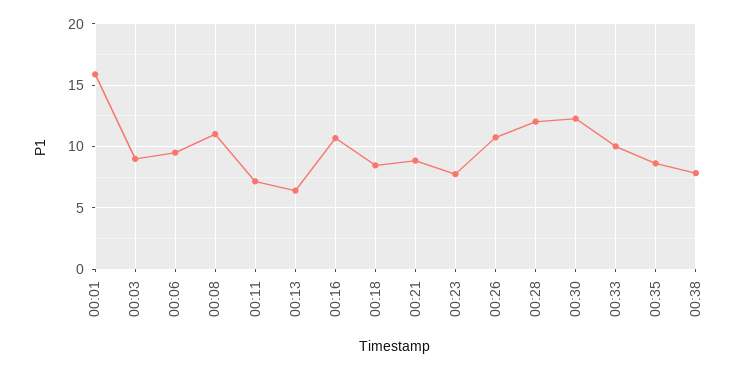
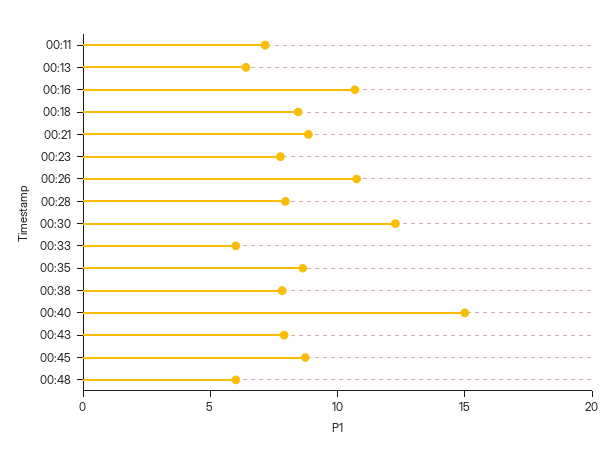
00:01: 16 -> none
00:03: 9 -> none
00:06: 9.5 -> none
00:08: 11 -> none
00:28: 12 -> 8
00:33: 10 -> 6
00:40: none -> 15
00:43: none -> 8
00:45: none -> 9
00:48: none -> 6

